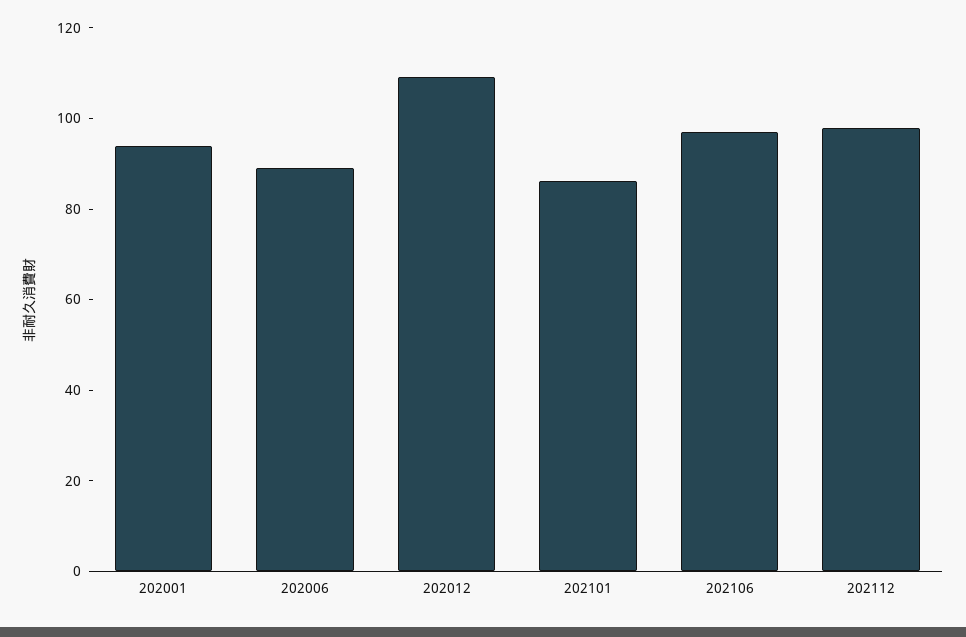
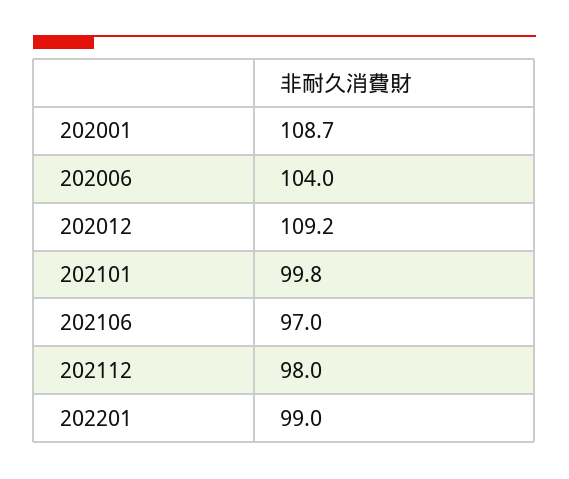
202001: 95 -> 108.7
202006: 90 -> 104
202101: 85 -> 99.8
202201: none -> 99

